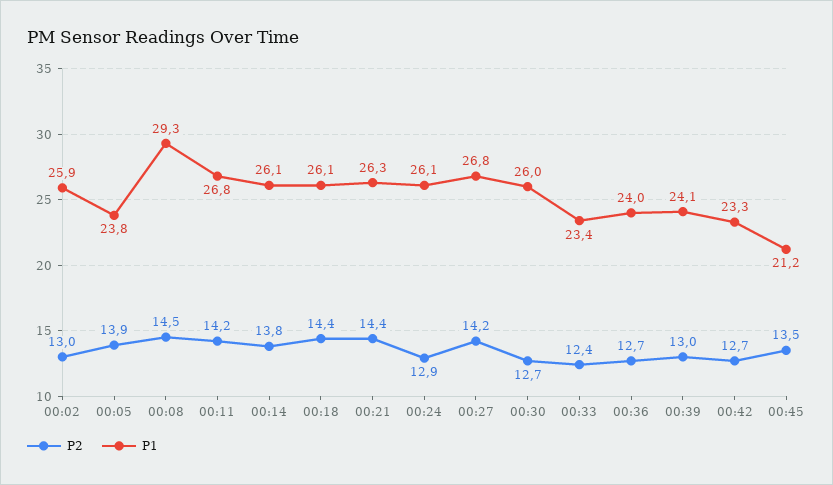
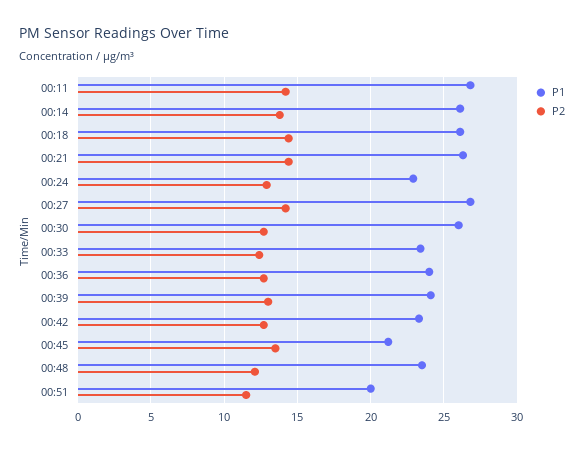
P2, 00:02: 13 -> none
P1, 00:02: 25.9 -> none
P2, 00:05: 13.9 -> none
P1, 00:05: 23.8 -> none
P2, 00:08: 14.5 -> none
P1, 00:08: 29.3 -> none
P1, 00:24: 26.1 -> 23
P1, 00:48: none -> 23.5
P2, 00:48: none -> 12
P1, 00:51: none -> 20
P2, 00:51: none -> 11.5

